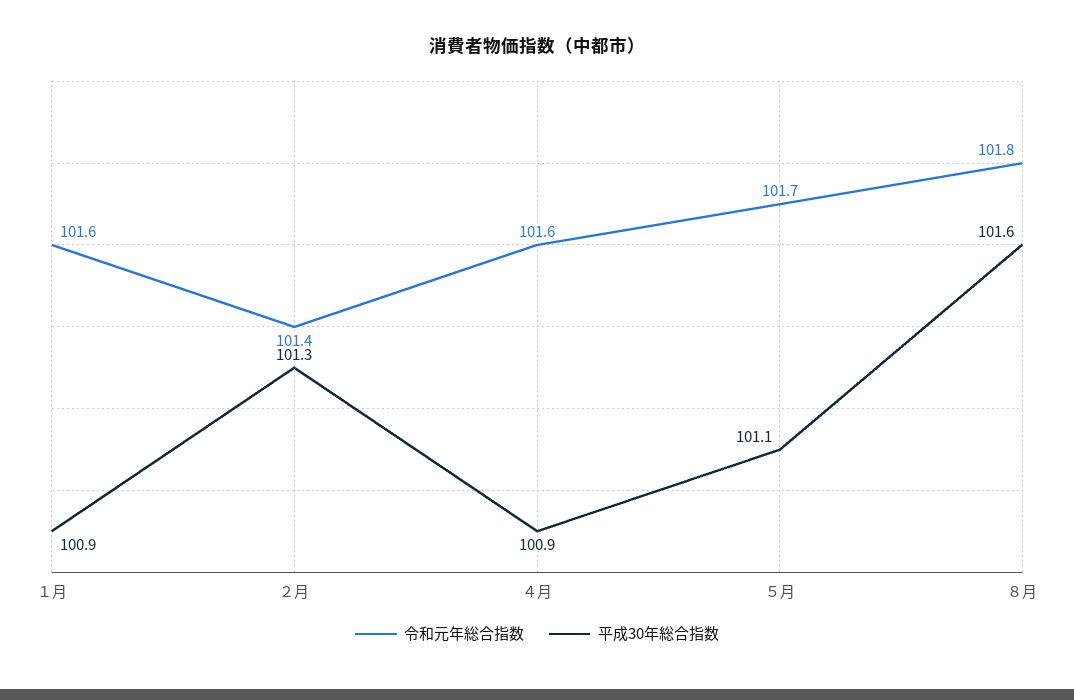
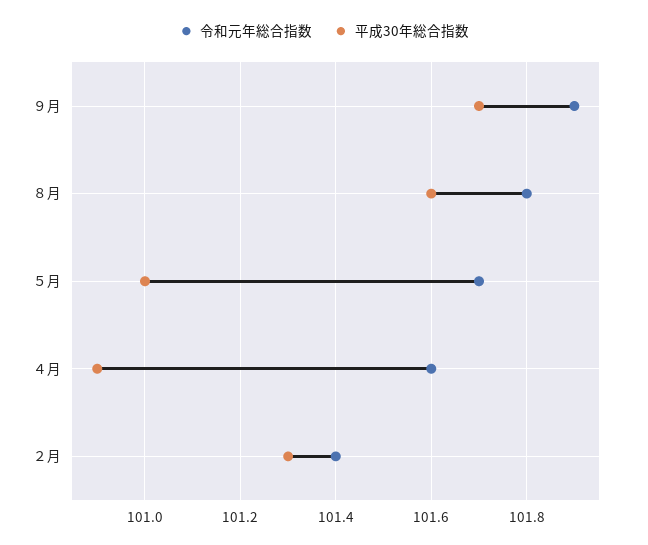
令和元年総合指数, １月: 101.6 -> none
平成30年総合指数, １月: 100.9 -> none
平成30年総合指数, ５月: 101.1 -> 101
令和元年総合指数, ９月: none -> 101.9
平成30年総合指数, ９月: none -> 101.7

